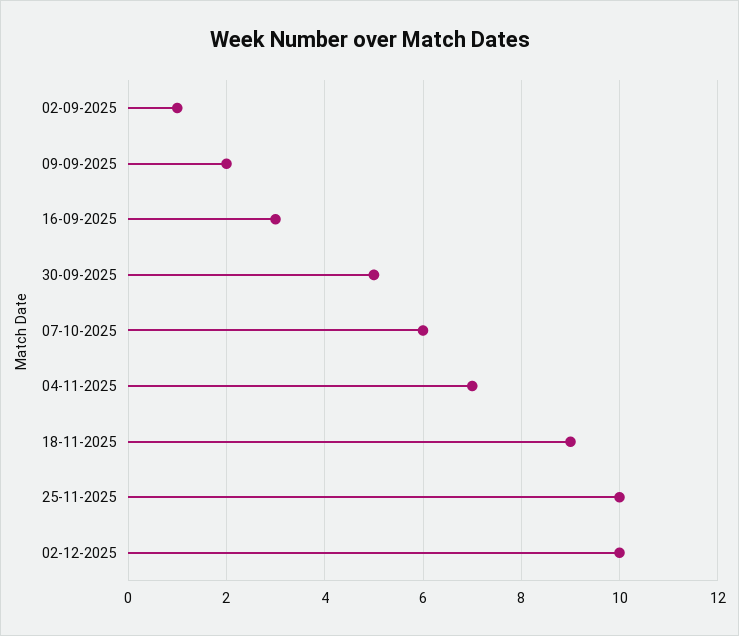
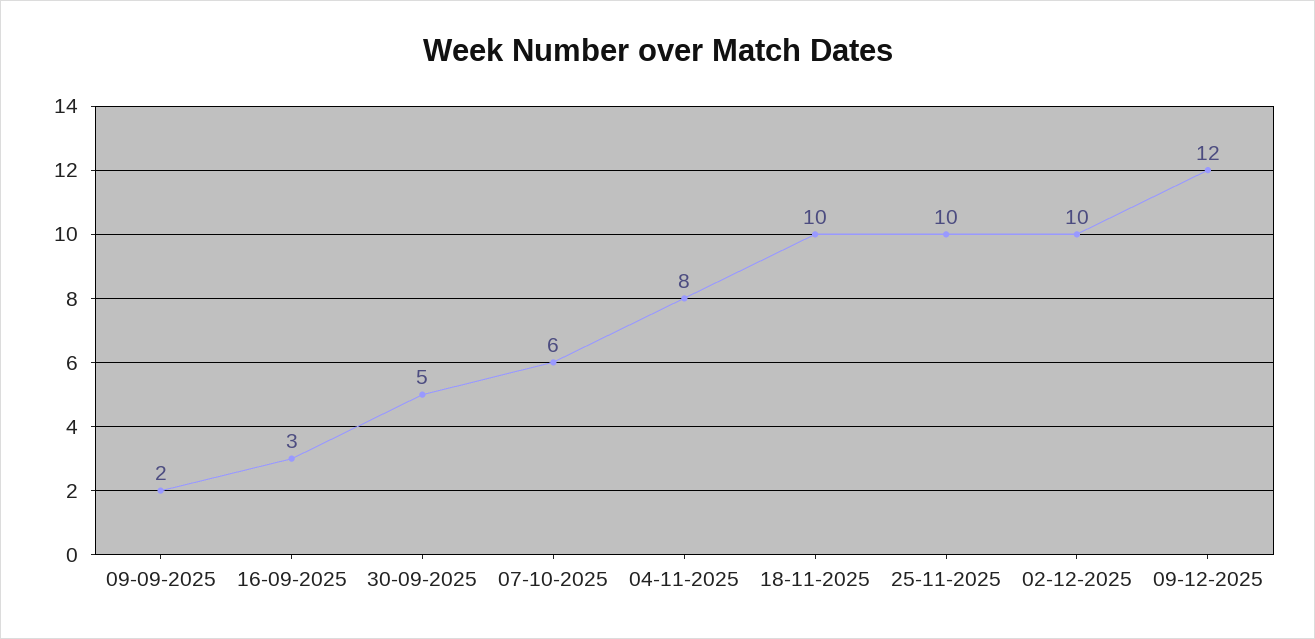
02-09-2025: 1 -> none
04-11-2025: 7 -> 8
18-11-2025: 9 -> 10
09-12-2025: none -> 12

